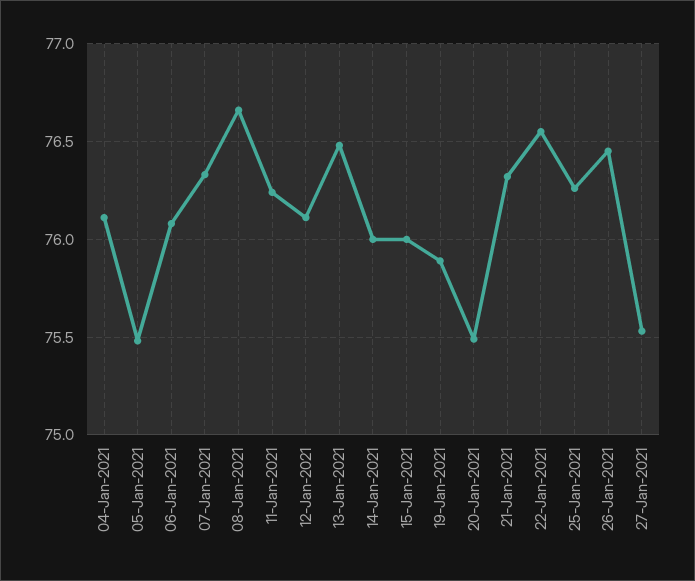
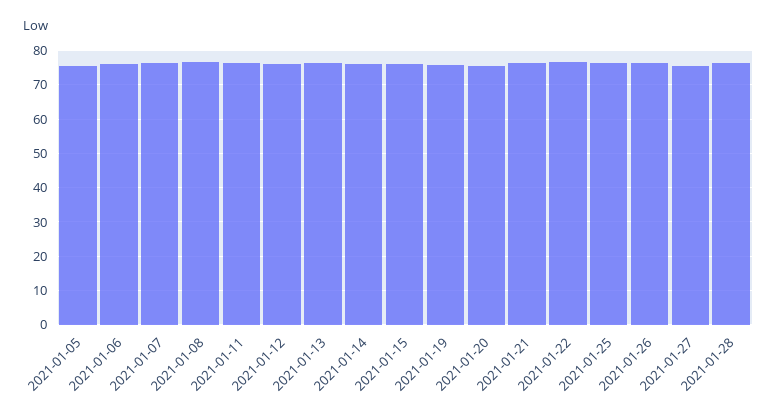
04-Jan-2021: 76.1 -> none
2021-01-28: none -> 76

